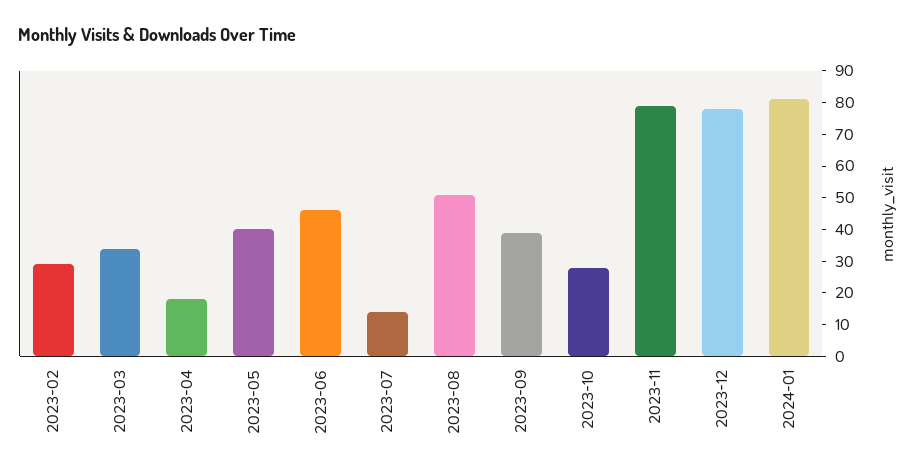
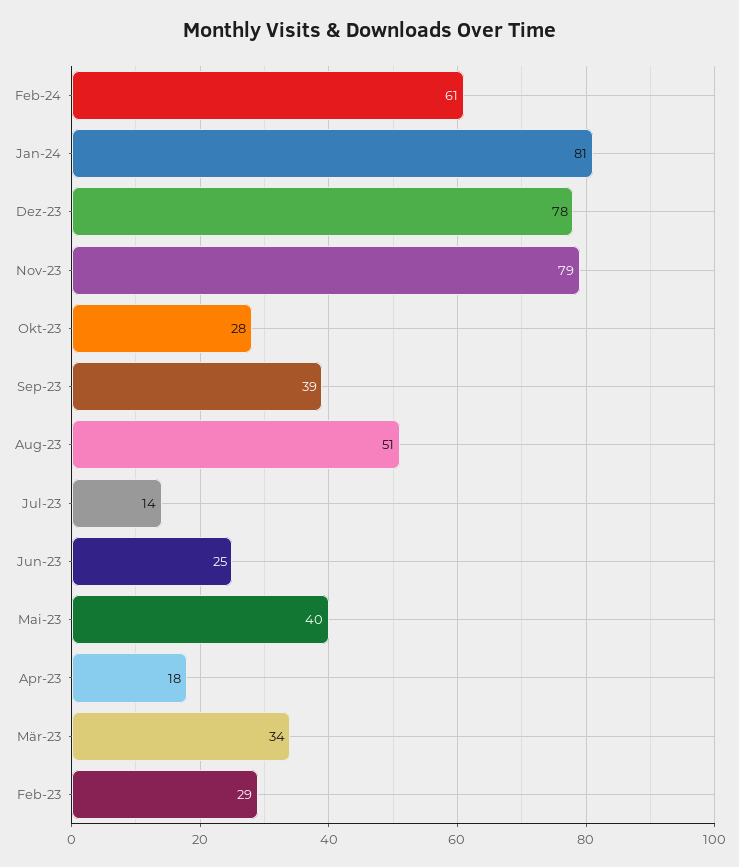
2023-06: 45 -> 25
Feb-24: none -> 61

